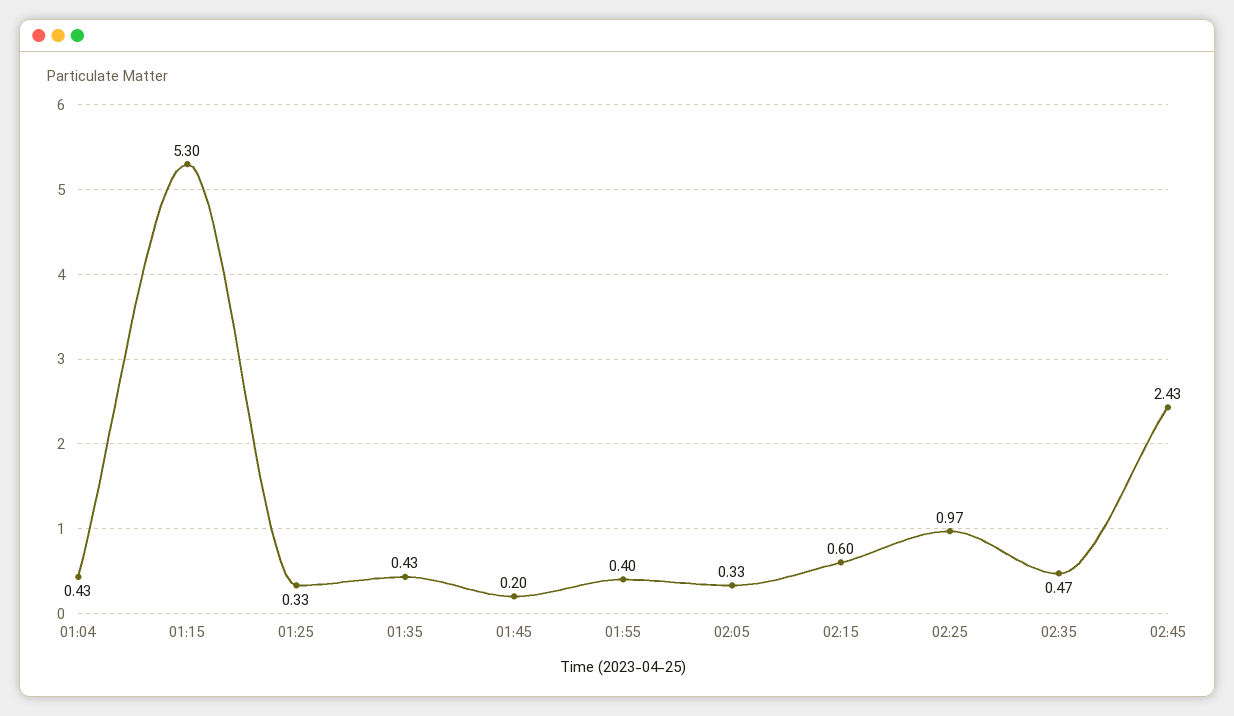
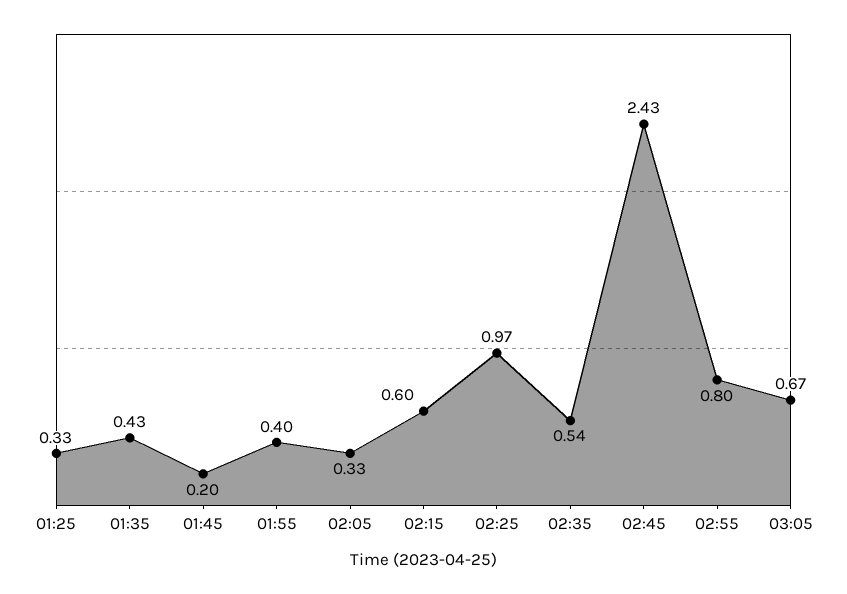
01:04: 0.43 -> none
01:15: 5.3 -> none
02:35: 0.47 -> 0.54
02:55: none -> 0.8
03:05: none -> 0.67

